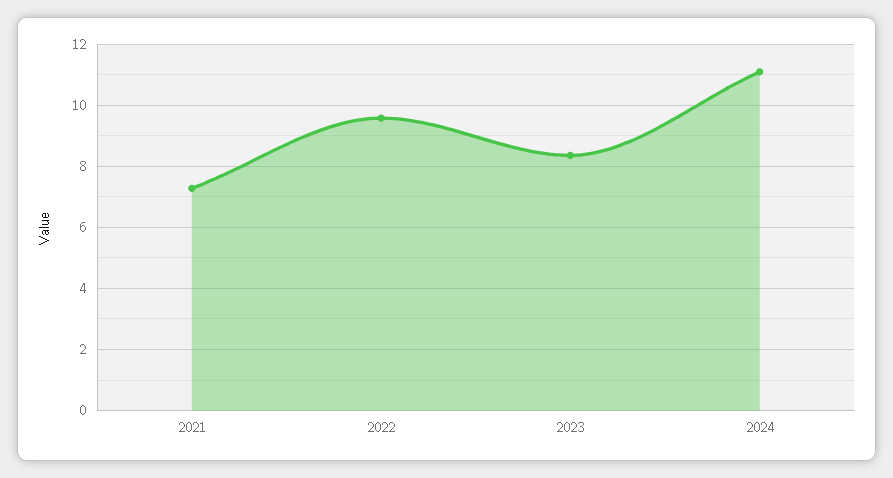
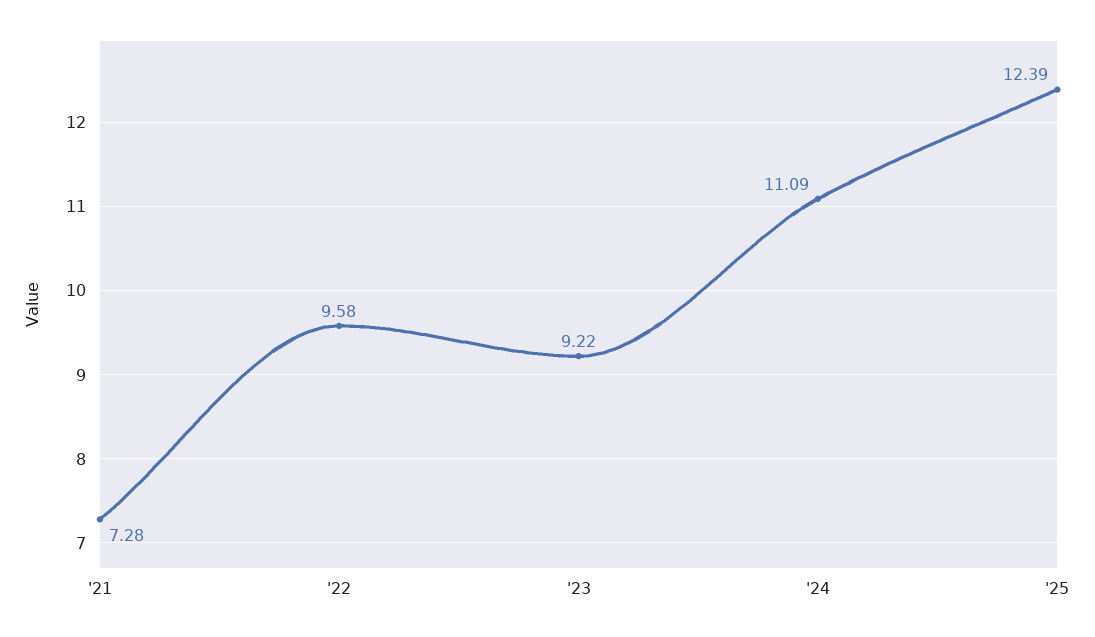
2023: 8.4 -> 9.22
'25: none -> 12.39

